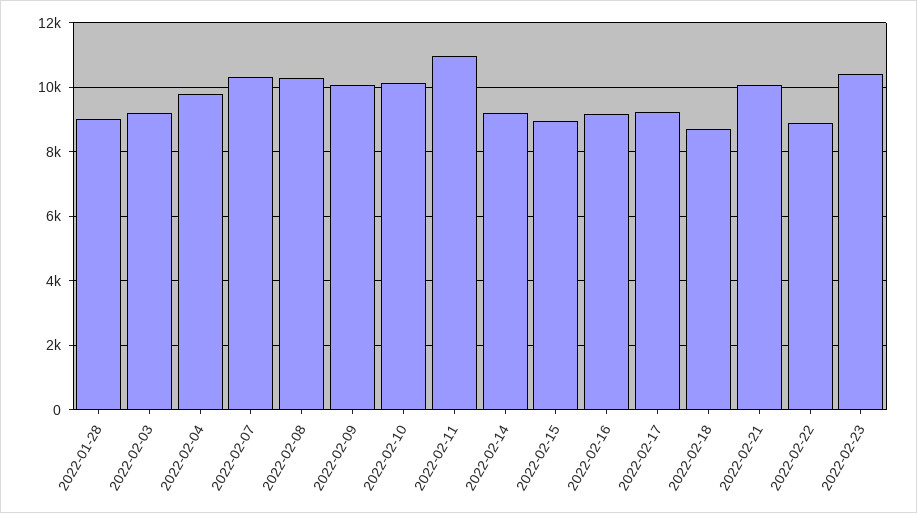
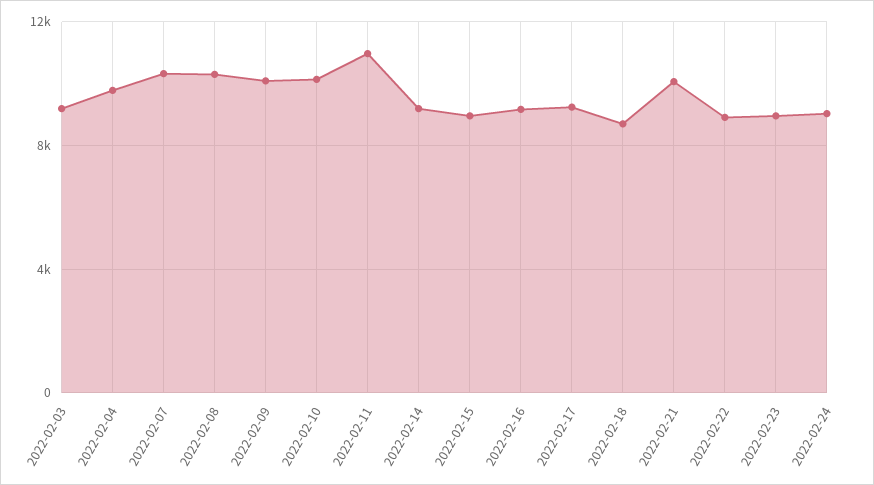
2022-01-28: 9000 -> none
2022-02-23: 10400 -> 9000
2022-02-24: none -> 9000

